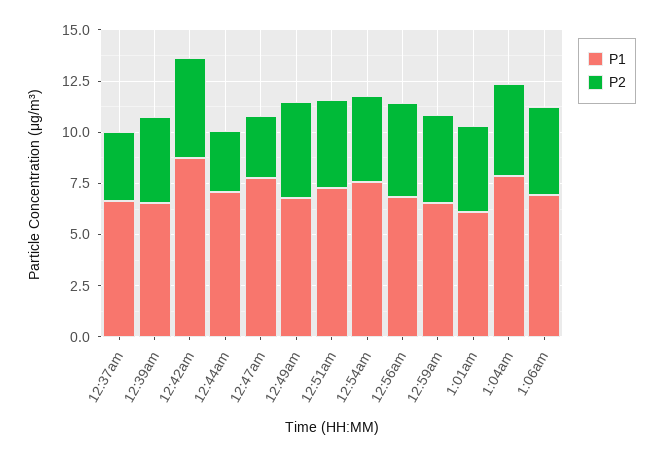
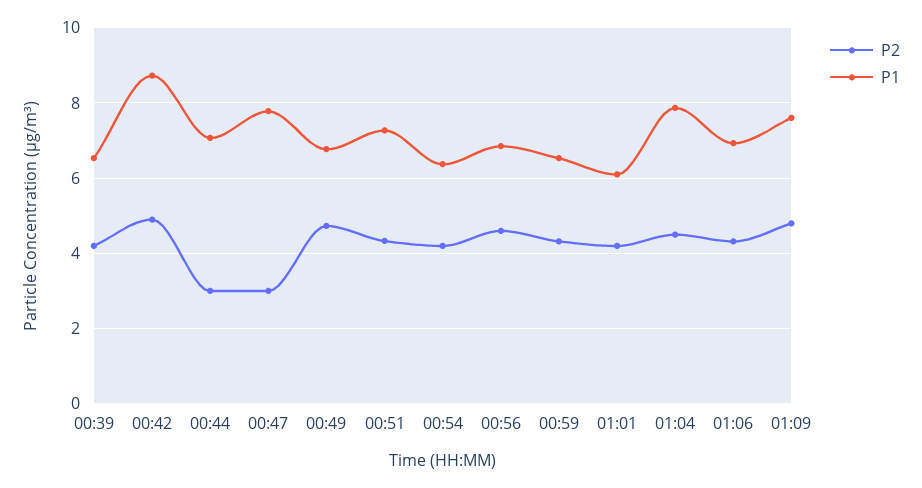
P1, 12:37am: 6.5 -> none
P2, 12:37am: 3.5 -> none
P1, 12:54am: 7.5 -> 6.4
P2, 01:09: none -> 4.8
P1, 01:09: none -> 7.6

